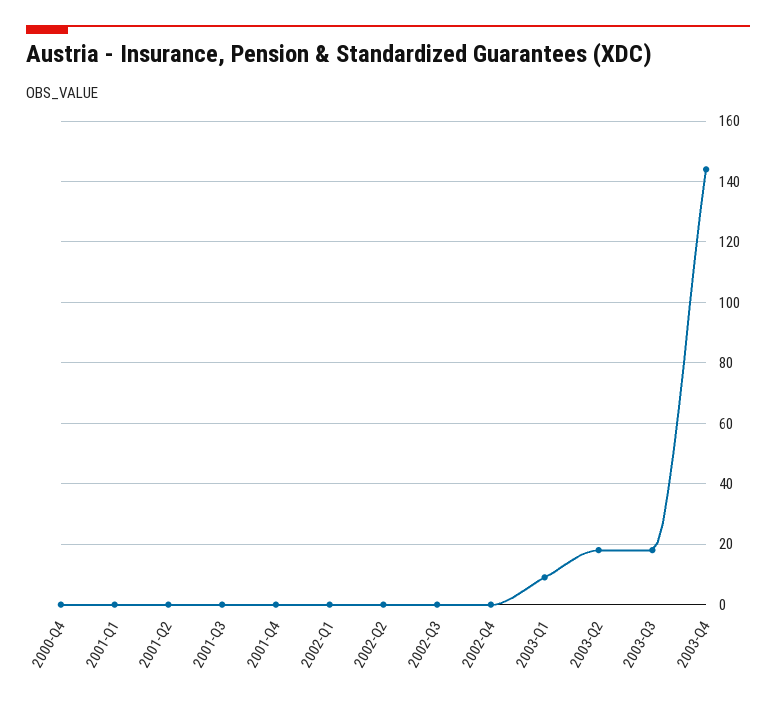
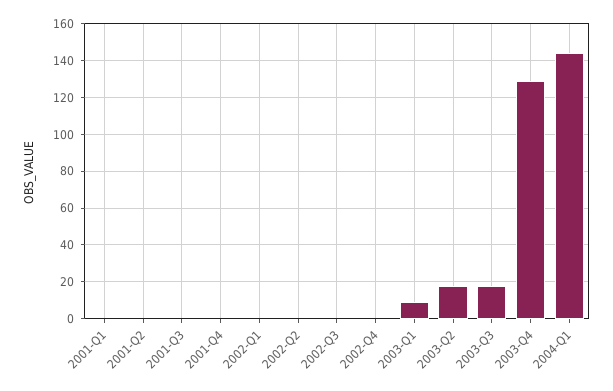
2000-Q4: 0 -> none
2003-Q4: 145 -> 130
2004-Q1: none -> 145

